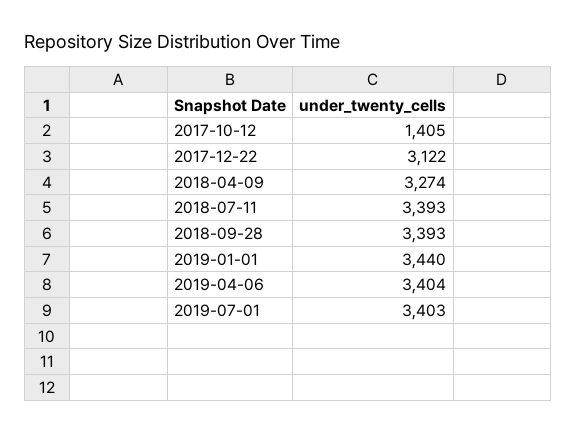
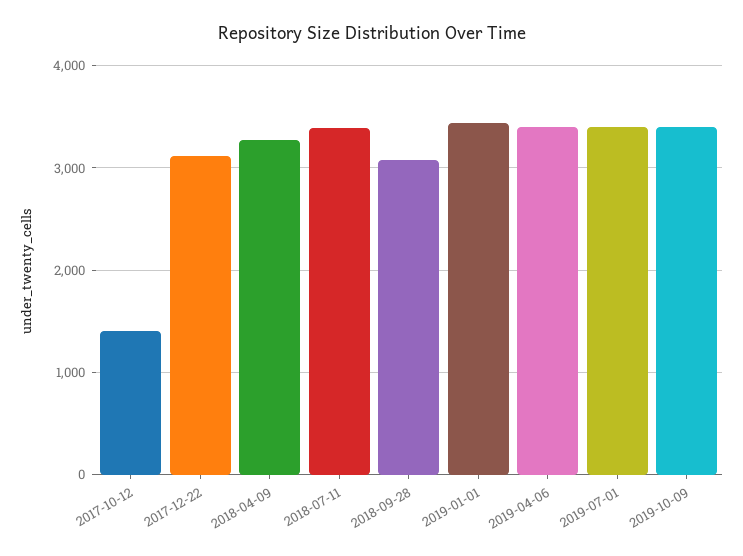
2018-09-28: 3393 -> 3100
2019-10-09: none -> 3400

